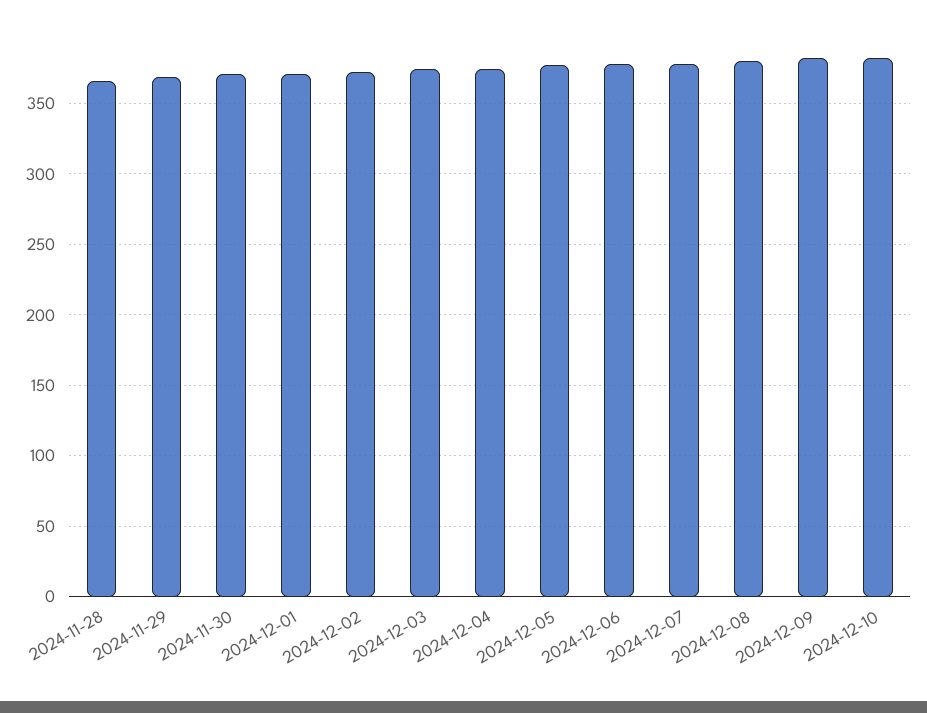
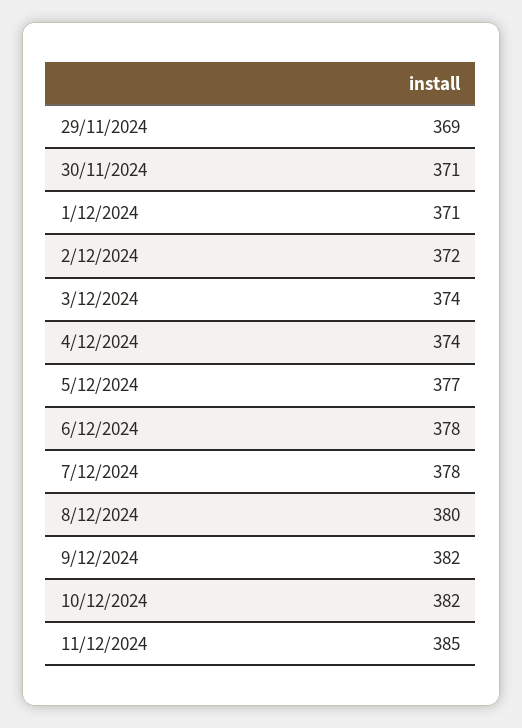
2024-11-28: 365 -> none
11/12/2024: none -> 385

